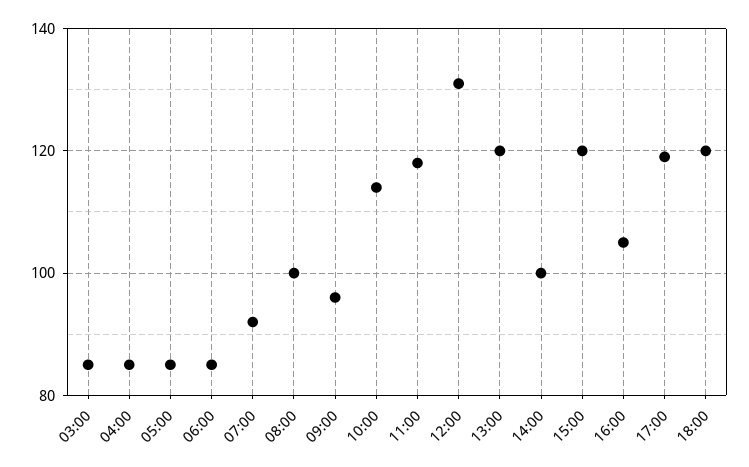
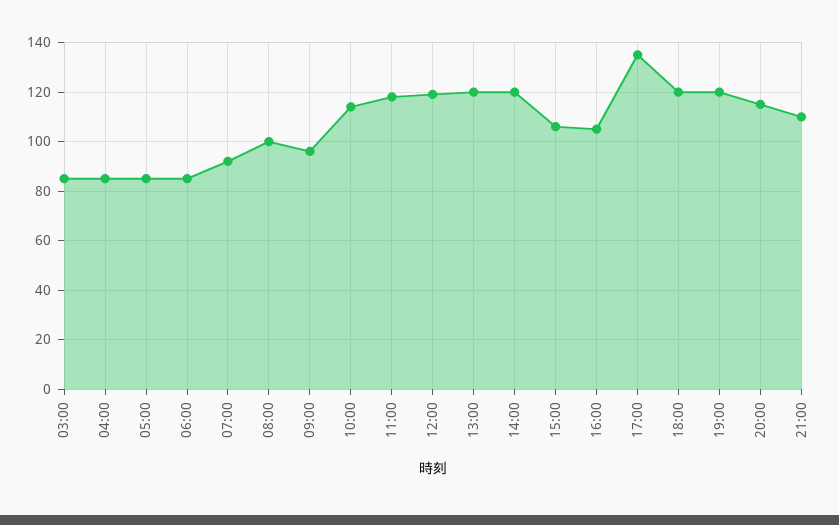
12:00: 130 -> 120
14:00: 100 -> 120
15:00: 120 -> 105
17:00: 120 -> 135
19:00: none -> 120
20:00: none -> 115
21:00: none -> 110

